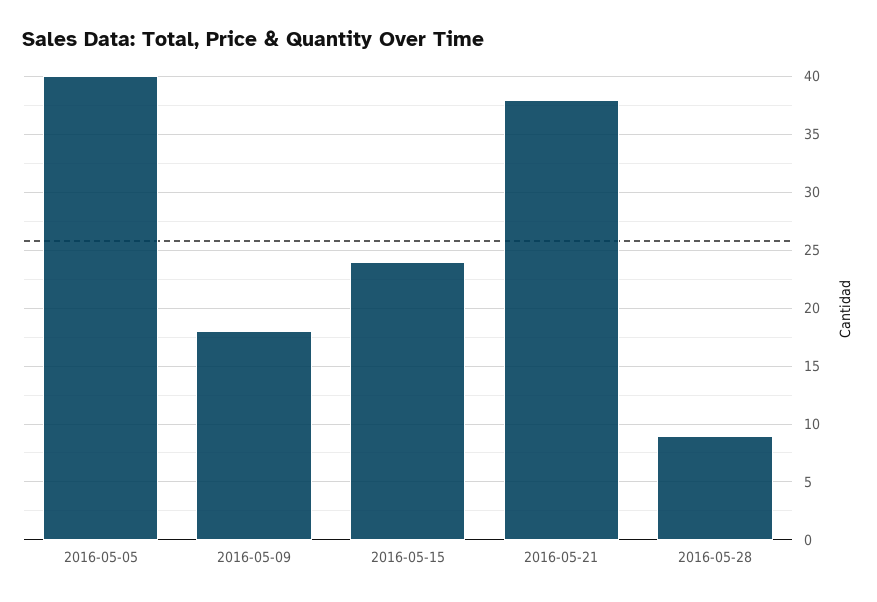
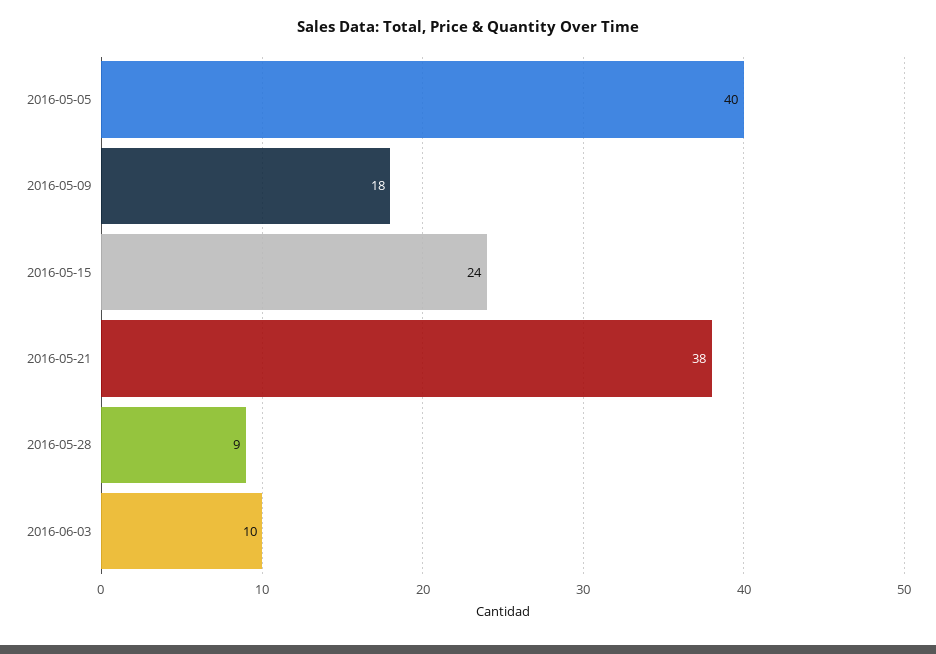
2016-06-03: none -> 10

